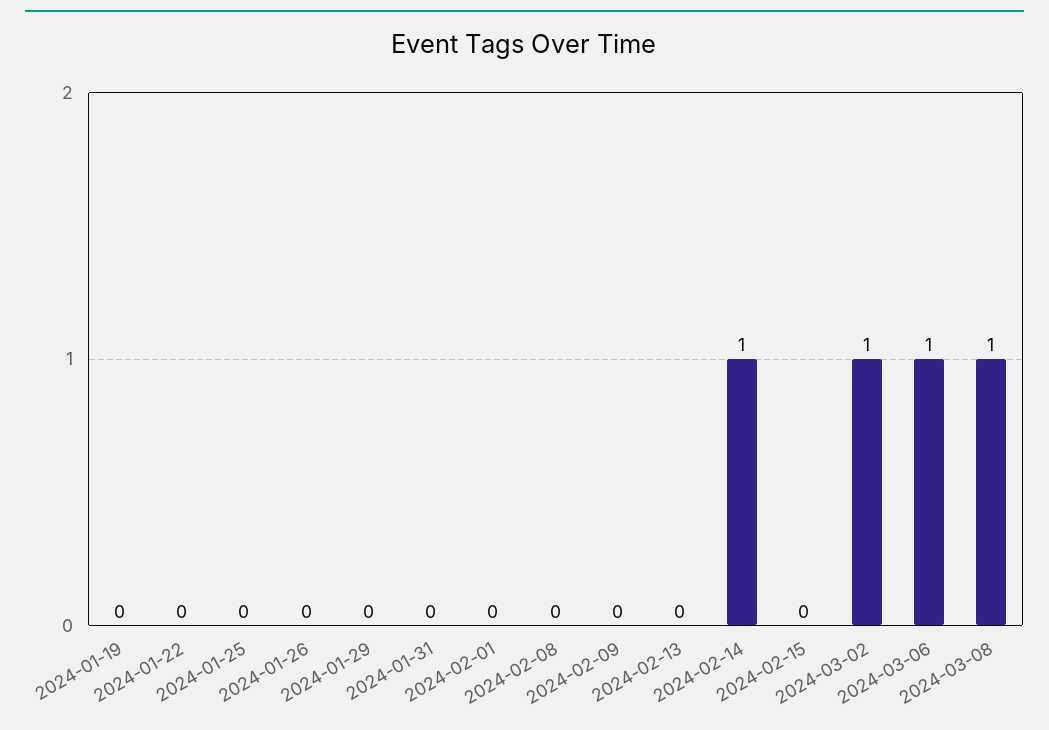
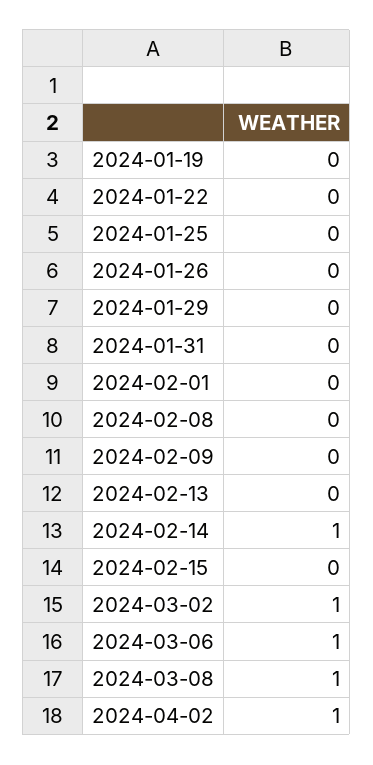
2024-04-02: none -> 1

